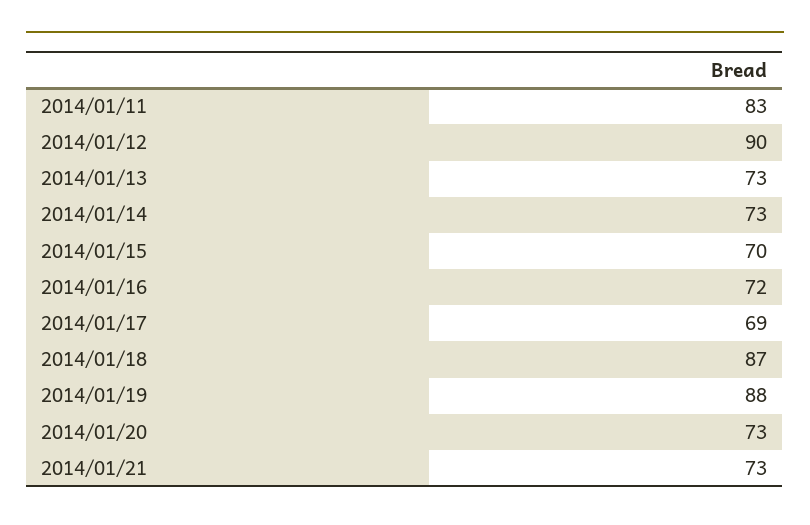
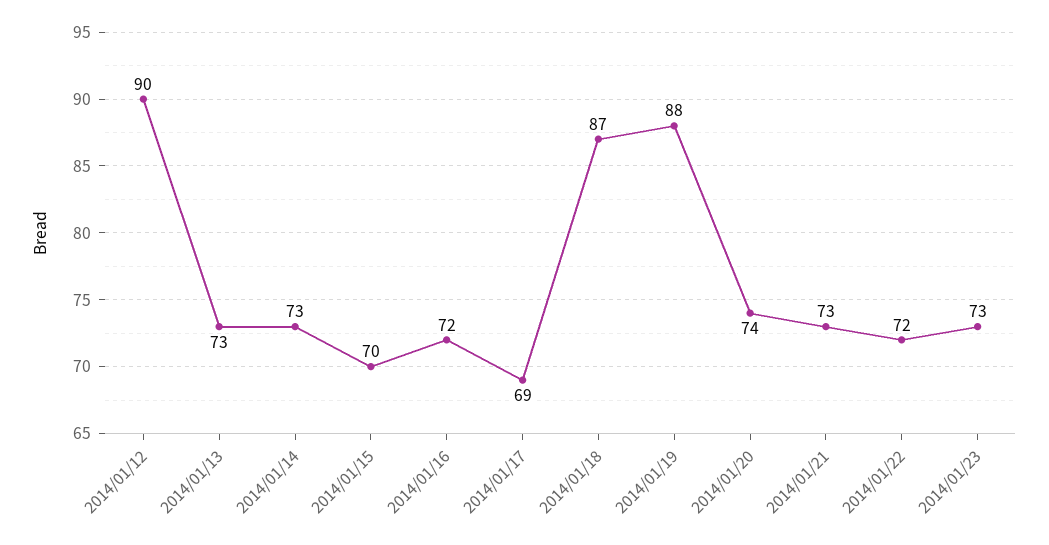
2014/01/11: 83 -> none
2014/01/20: 73 -> 74
2014/01/22: none -> 72
2014/01/23: none -> 73

